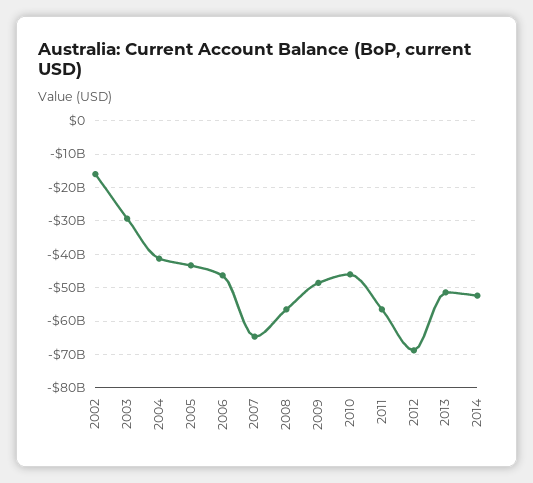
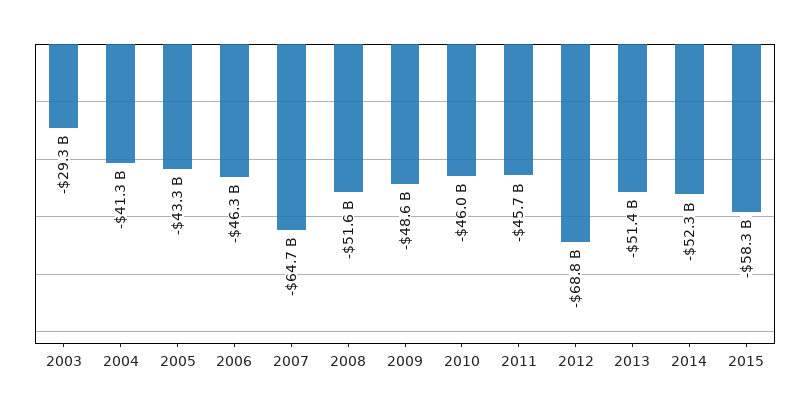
2002: -16000000000 -> none
2008: -56000000000 -> -51600000000
2011: -56000000000 -> -45700000000
2015: none -> -58300000000

